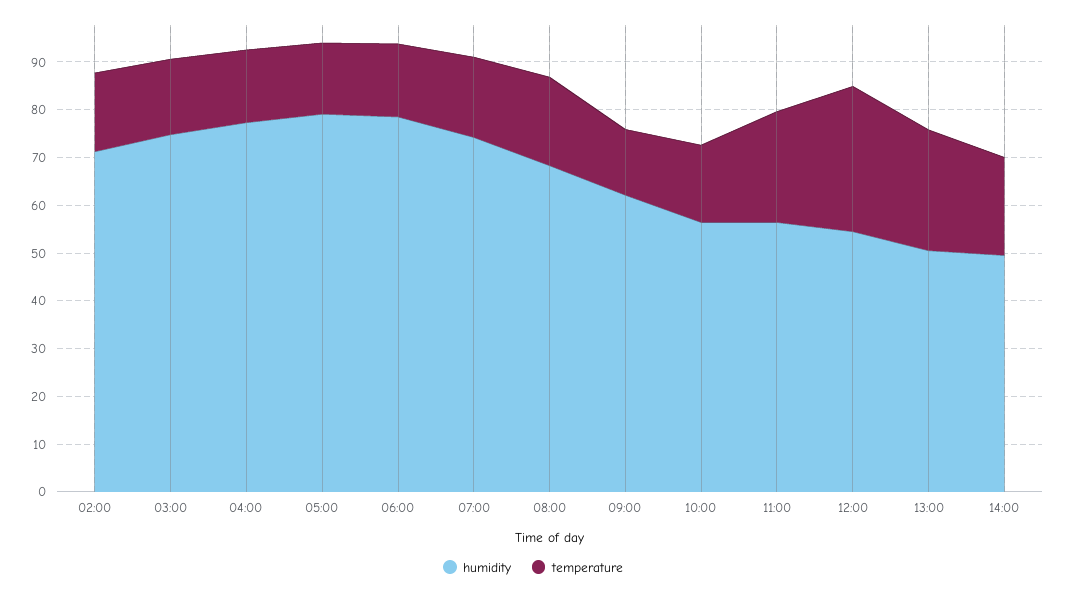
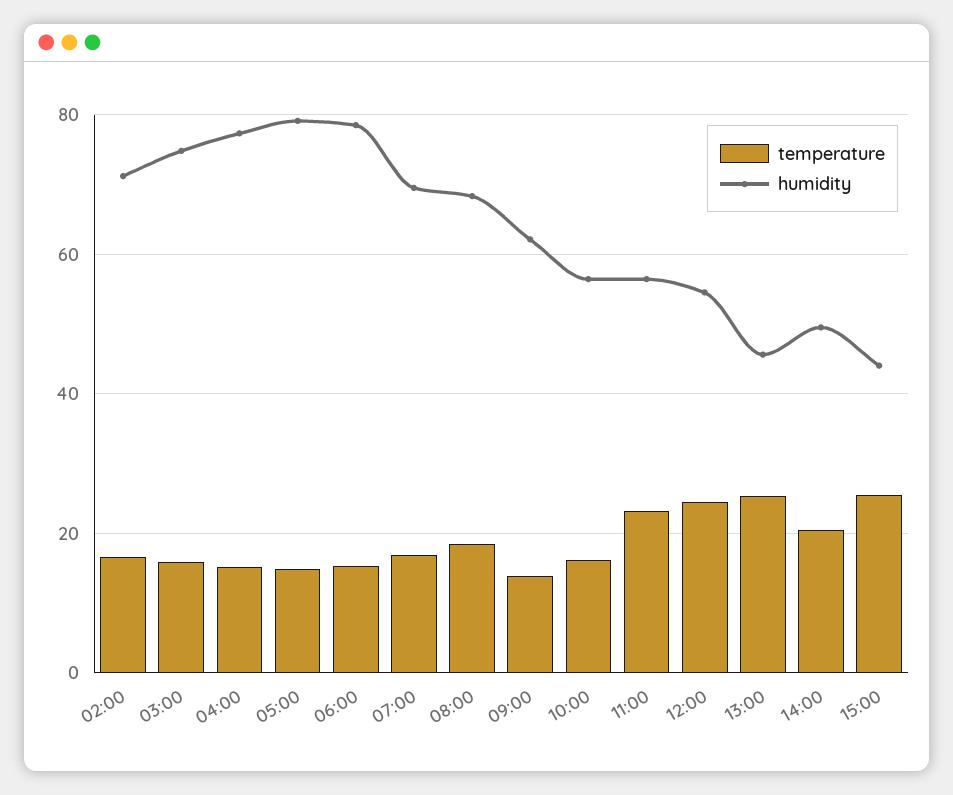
humidity, 07:00: 74 -> 70
temperature, 12:00: 30 -> 24
humidity, 13:00: 50 -> 46
temperature, 15:00: none -> 26
humidity, 15:00: none -> 44

